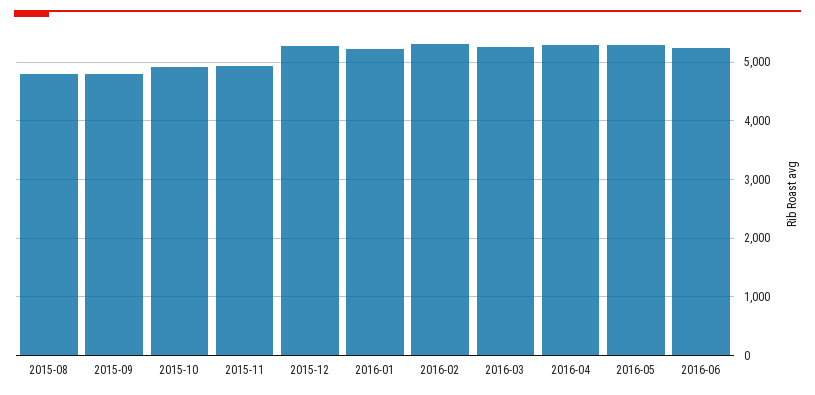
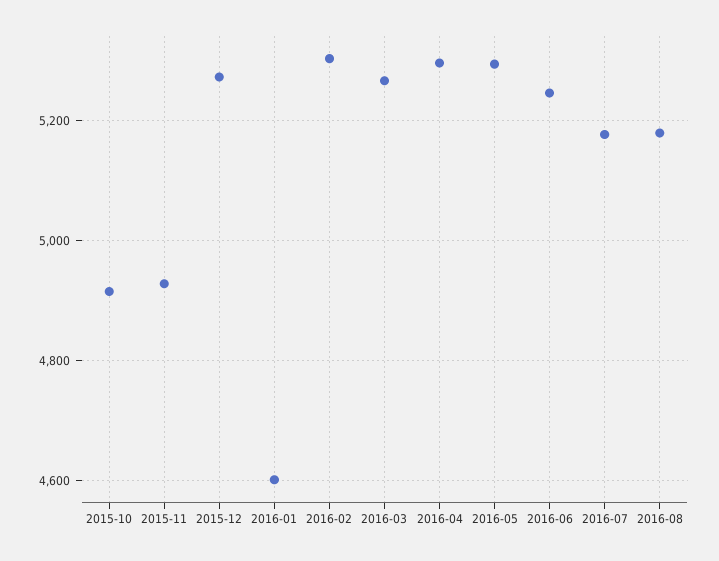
2015-08: 4800 -> none
2015-09: 4800 -> none
2016-01: 5200 -> 4600
2016-07: none -> 5180
2016-08: none -> 5180

